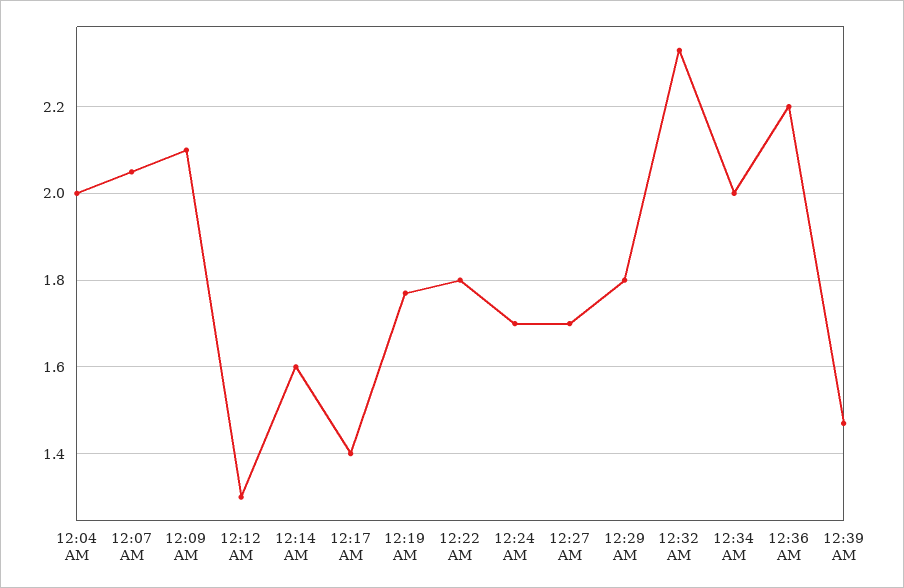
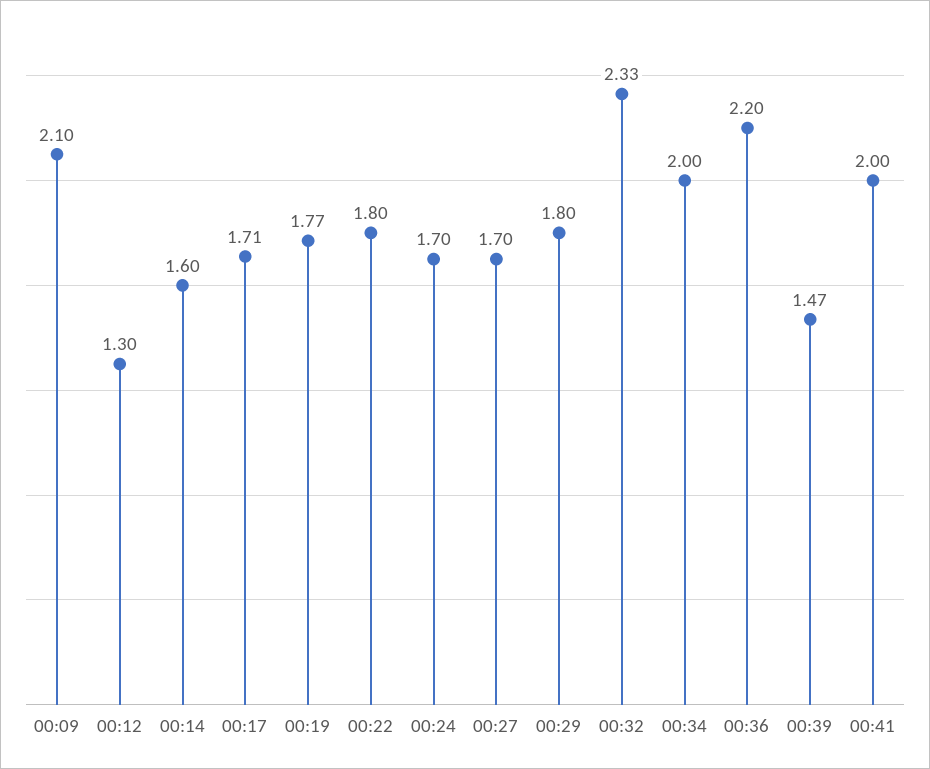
12:04 AM: 2 -> none
12:07 AM: 2.05 -> none
12:17 AM: 1.4 -> 1.71
00:41: none -> 2

